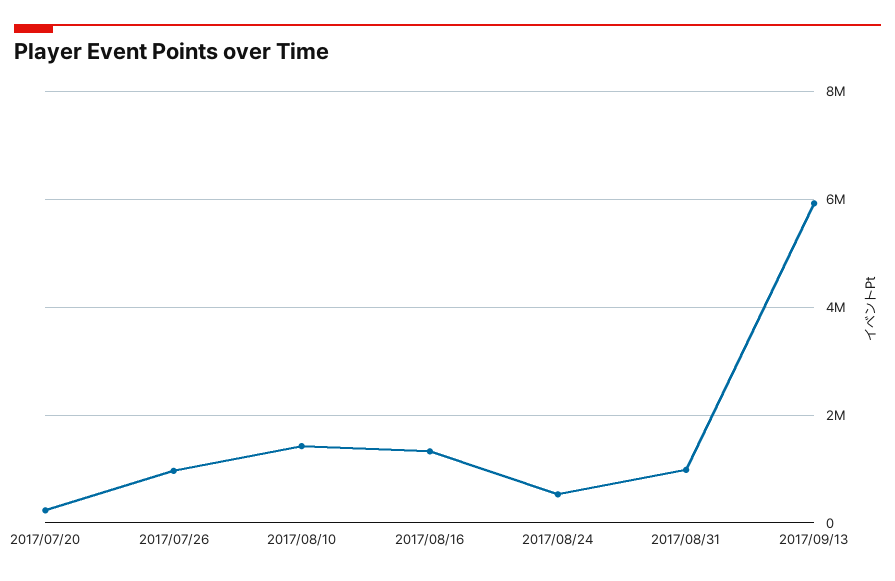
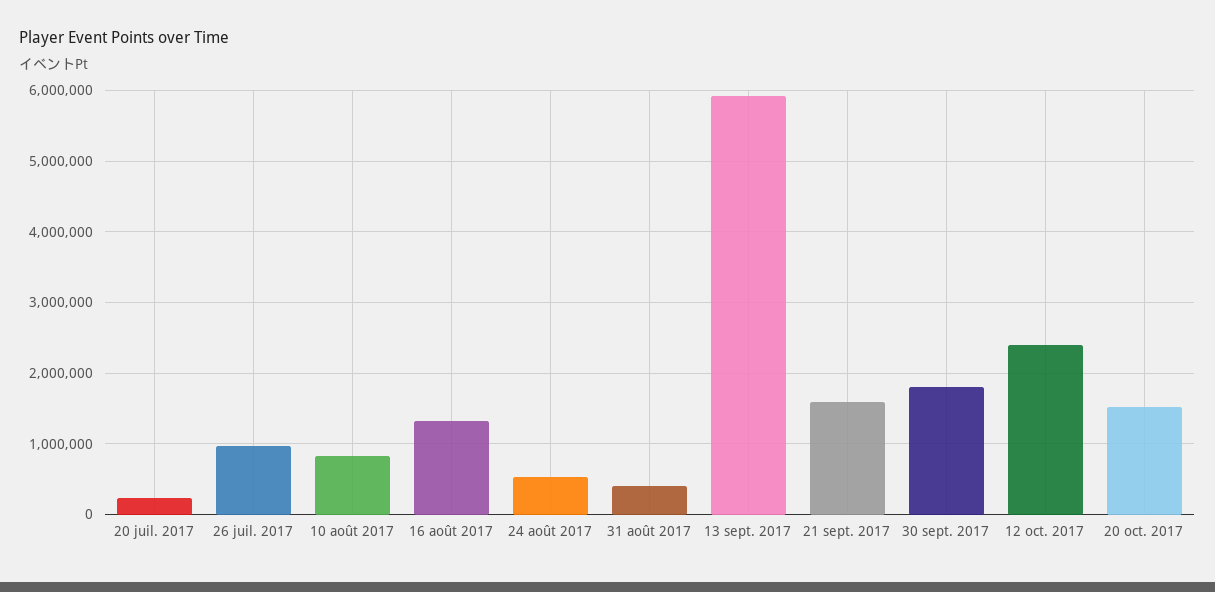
2017/08/10: 1400000 -> 800000
2017/08/31: 1000000 -> 400000
21 sept. 2017: none -> 1600000
30 sept. 2017: none -> 1800000
12 oct. 2017: none -> 2400000
20 oct. 2017: none -> 1500000

